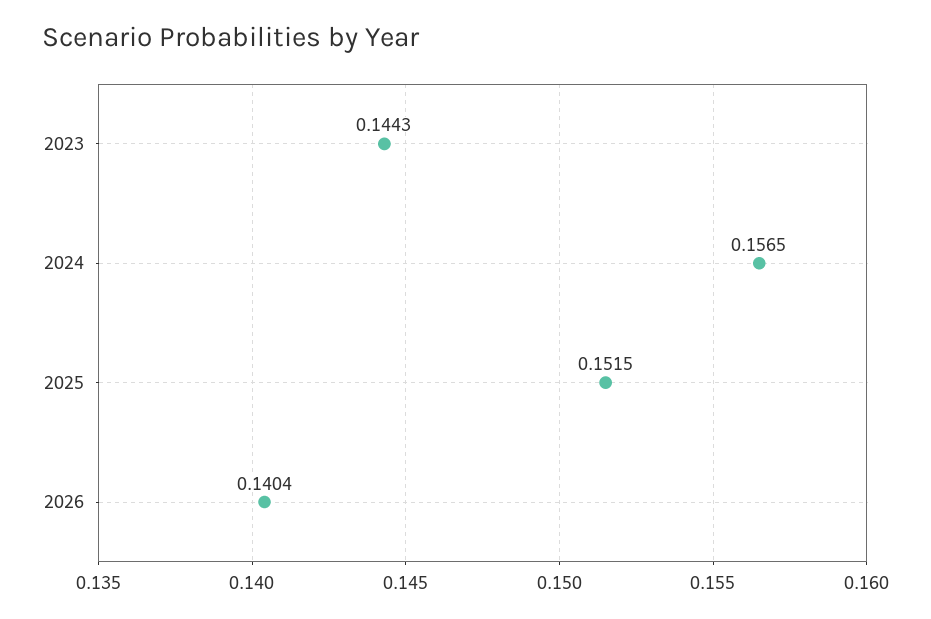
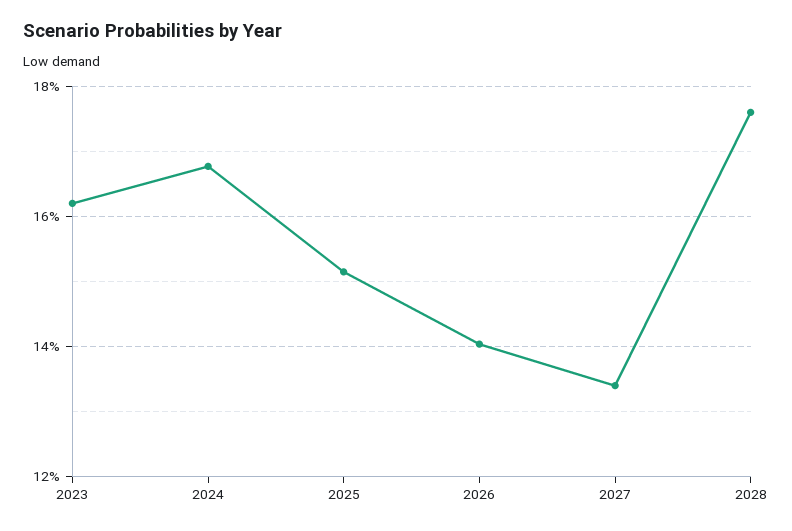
2023: 0.1443 -> 0.162
2024: 0.1565 -> 0.168
2027: none -> 0.134
2028: none -> 0.176

